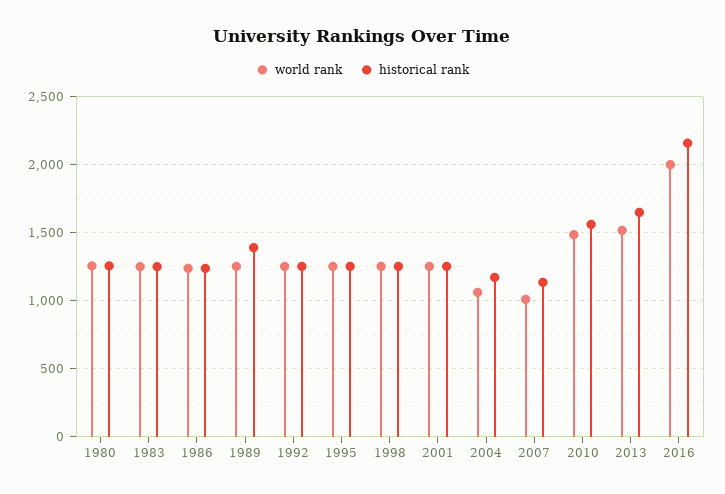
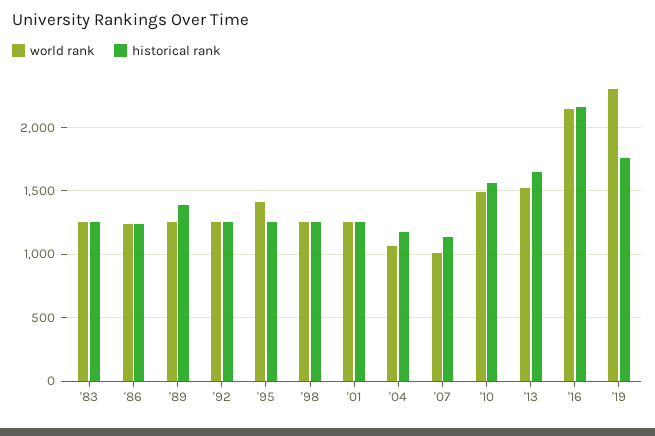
world rank, 1980: 1250 -> none
historical rank, 1980: 1250 -> none
world rank, 1995: 1250 -> 1400
world rank, 2016: 2000 -> 2150
world rank, '19: none -> 2300
historical rank, '19: none -> 1750

